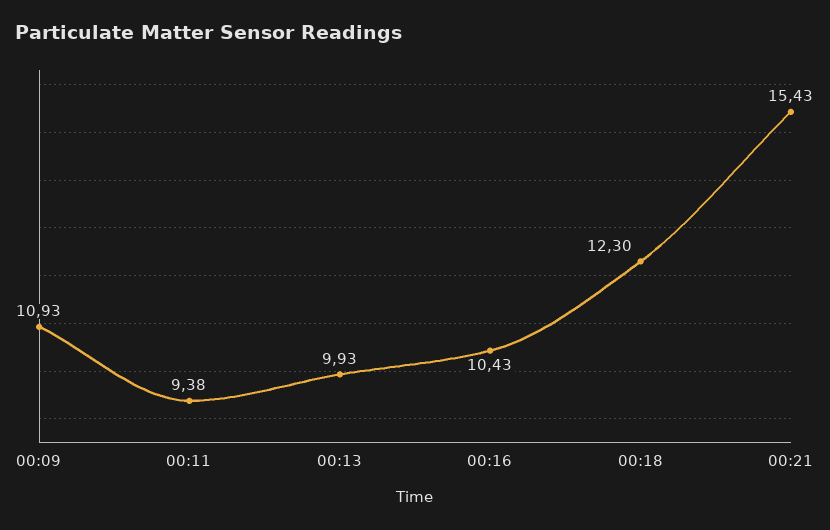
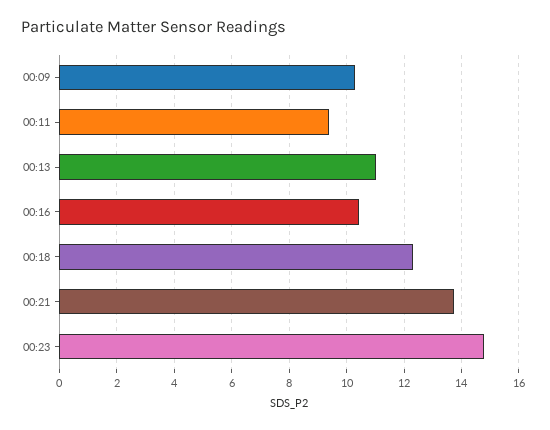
00:09: 10.93 -> 10.25
00:13: 9.93 -> 11
00:21: 15.43 -> 13.75
00:23: none -> 14.75

